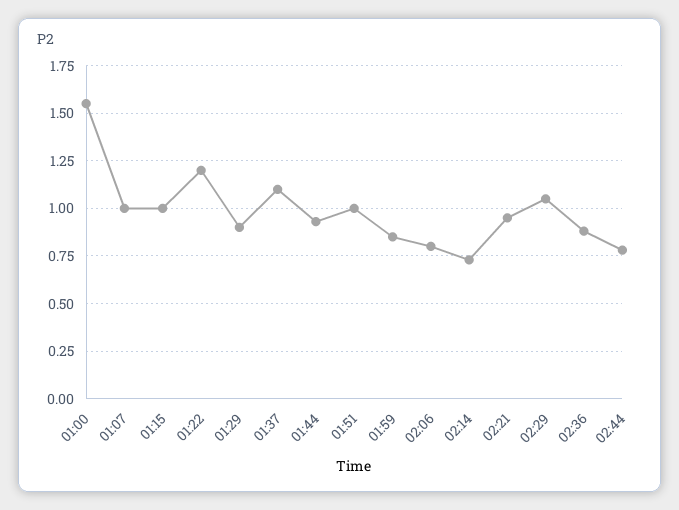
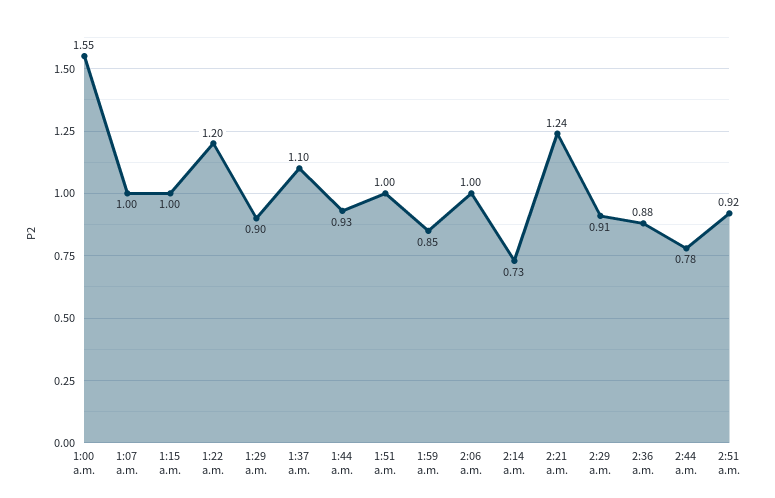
02:06: 0.8 -> 1
02:21: 0.95 -> 1.24
02:29: 1.05 -> 0.91
2:51 a.m.: none -> 0.92

